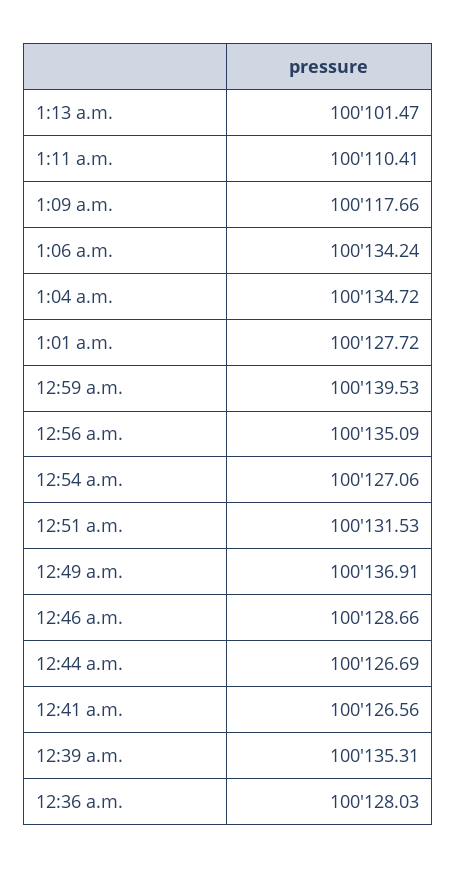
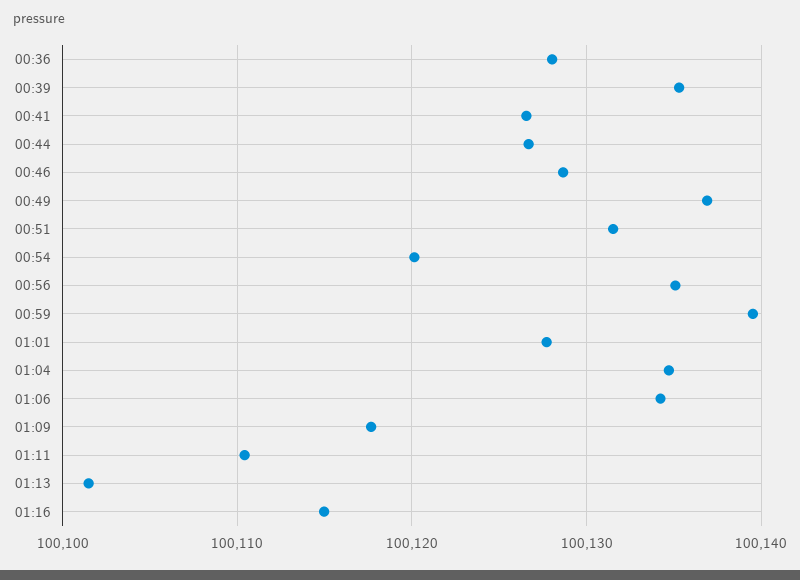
12:54 a.m.: 100127.06 -> 100120
01:16: none -> 100115

